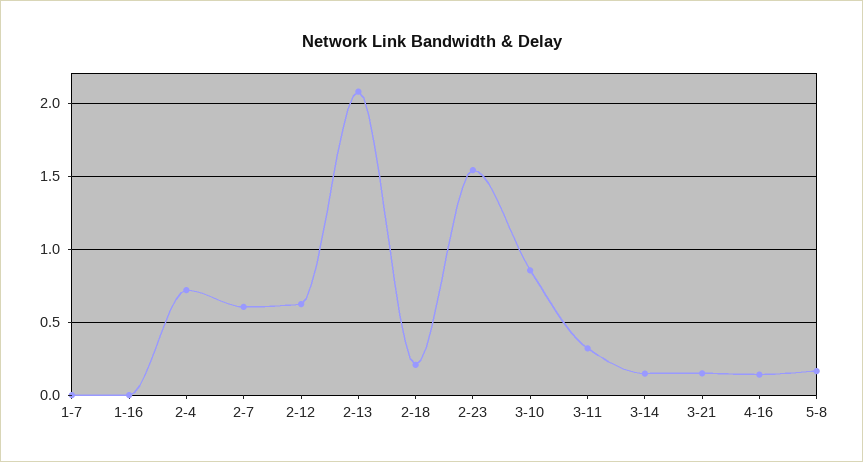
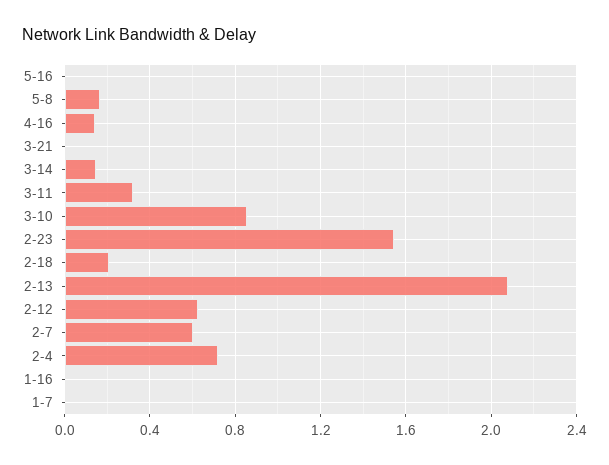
3-21: 0.15 -> 0
5-16: none -> 0

